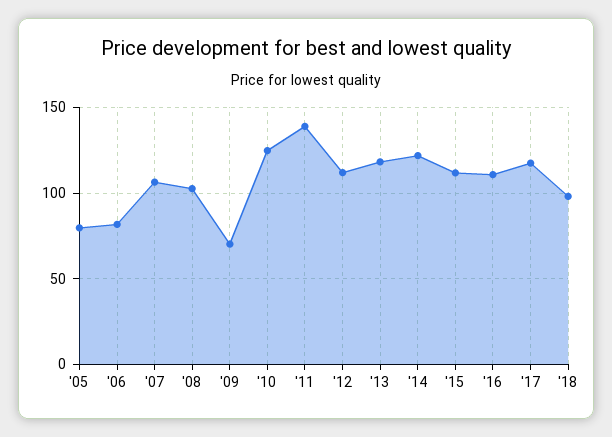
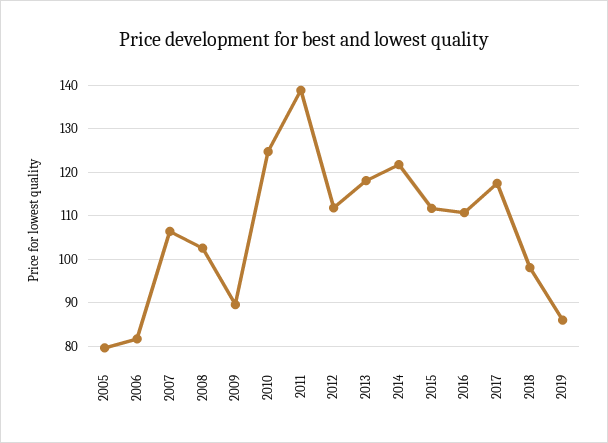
'09: 70 -> 90
2019: none -> 86

